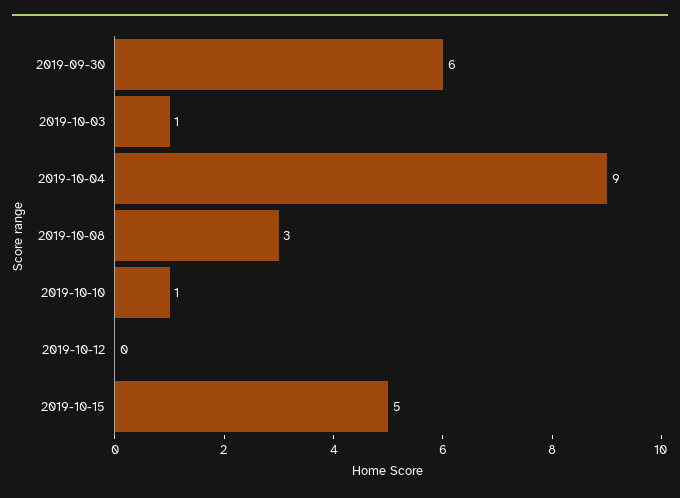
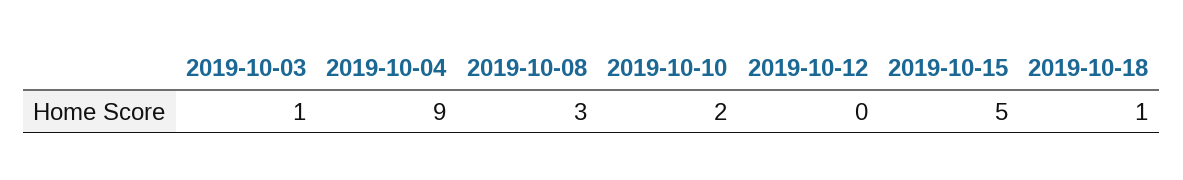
2019-09-30: 6 -> none
2019-10-10: 1 -> 2
2019-10-18: none -> 1

